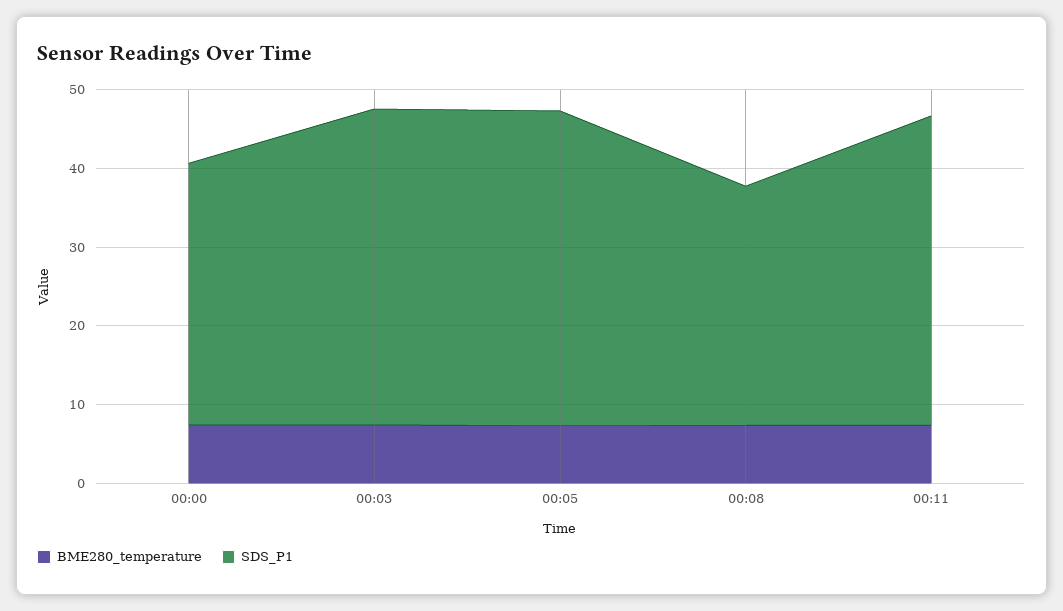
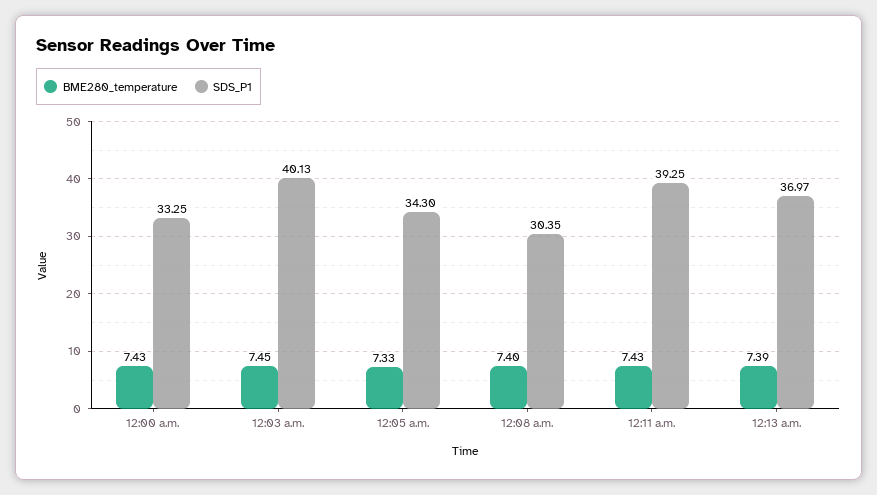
SDS_P1, 00:05: 40 -> 34.3
BME280_temperature, 12:13 a.m.: none -> 7.39
SDS_P1, 12:13 a.m.: none -> 36.97

